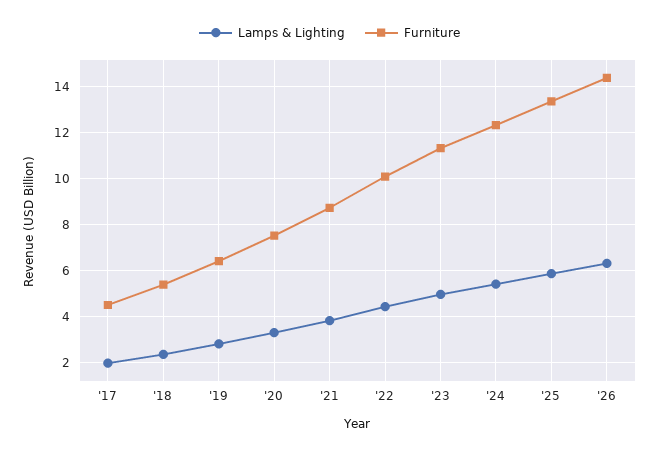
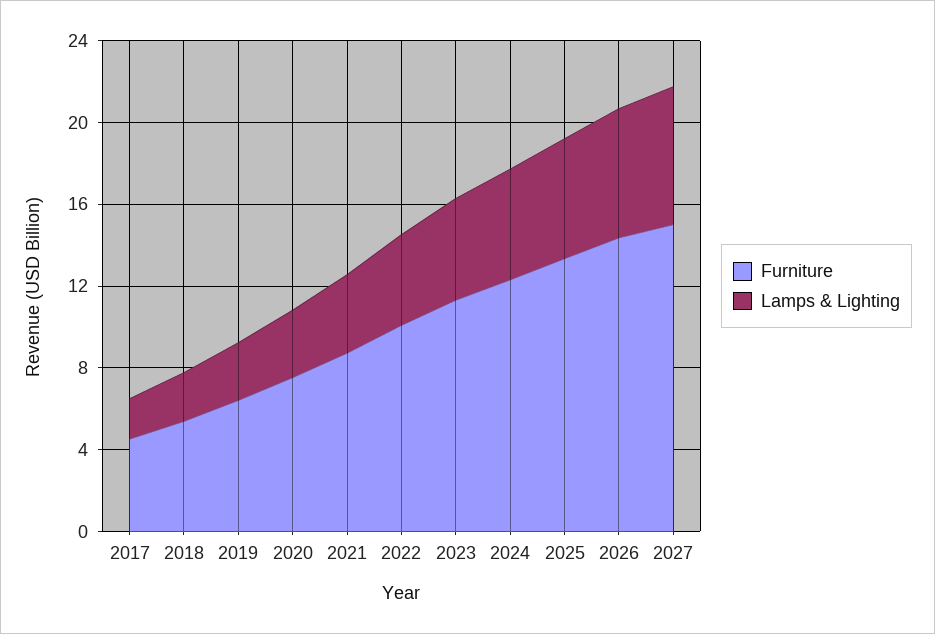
Furniture, 2027: none -> 15
Lamps & Lighting, 2027: none -> 7

